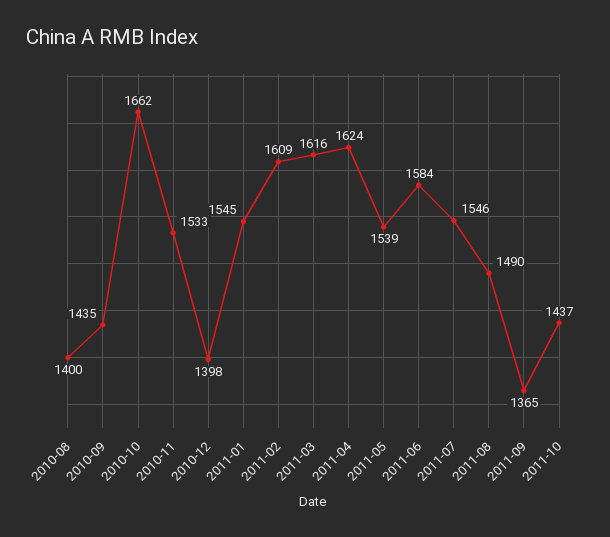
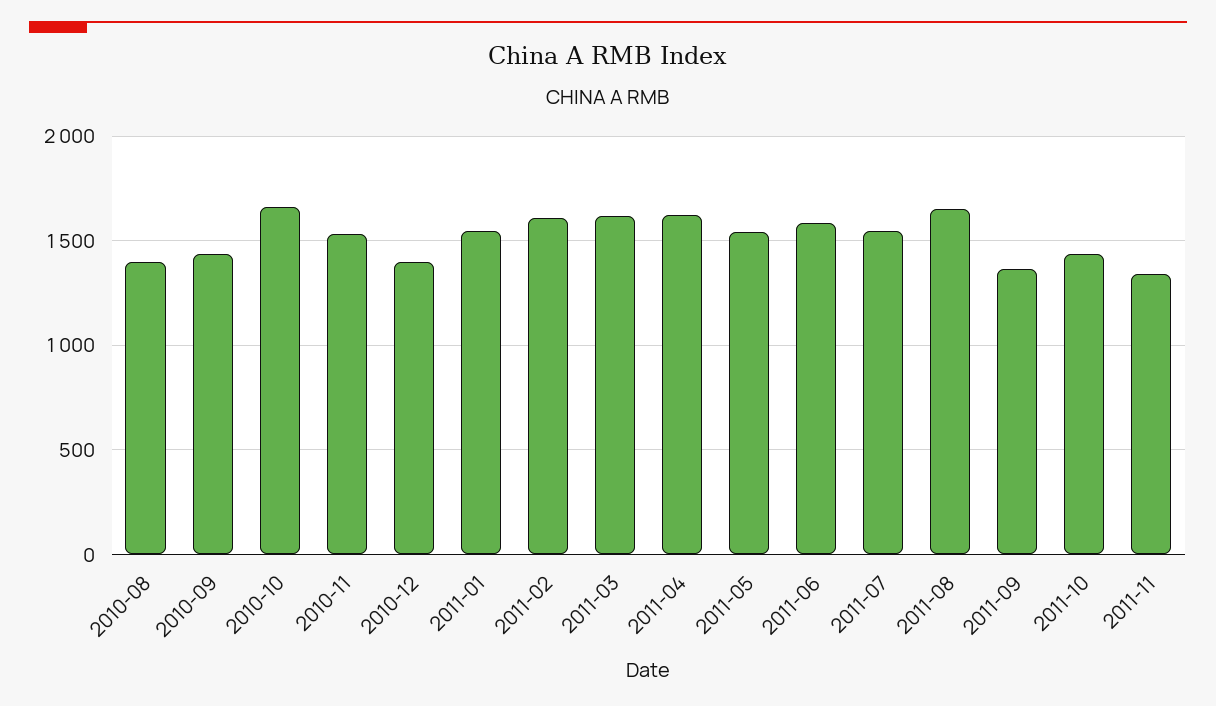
2011-08: 1490 -> 1650
2011-11: none -> 1350

